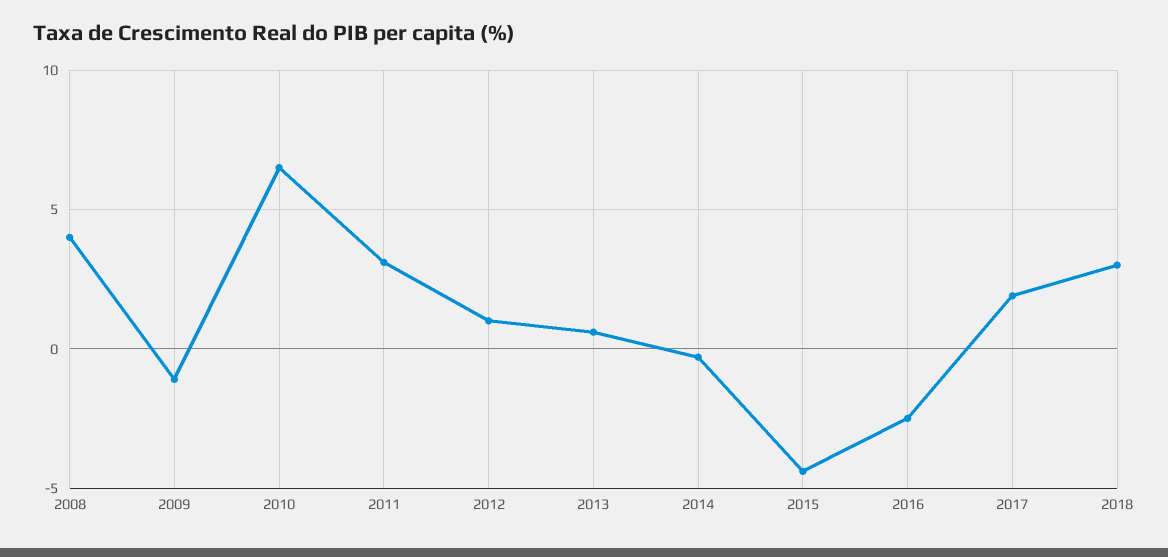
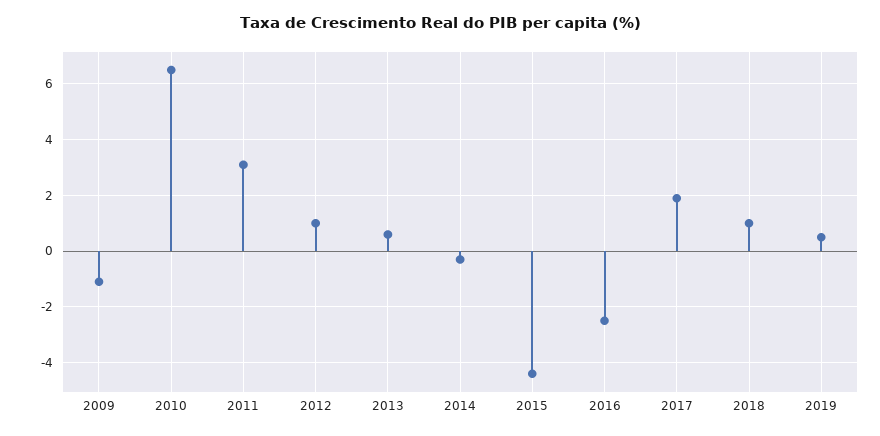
2008: 4 -> none
2018: 3 -> 1
2019: none -> 0.5

